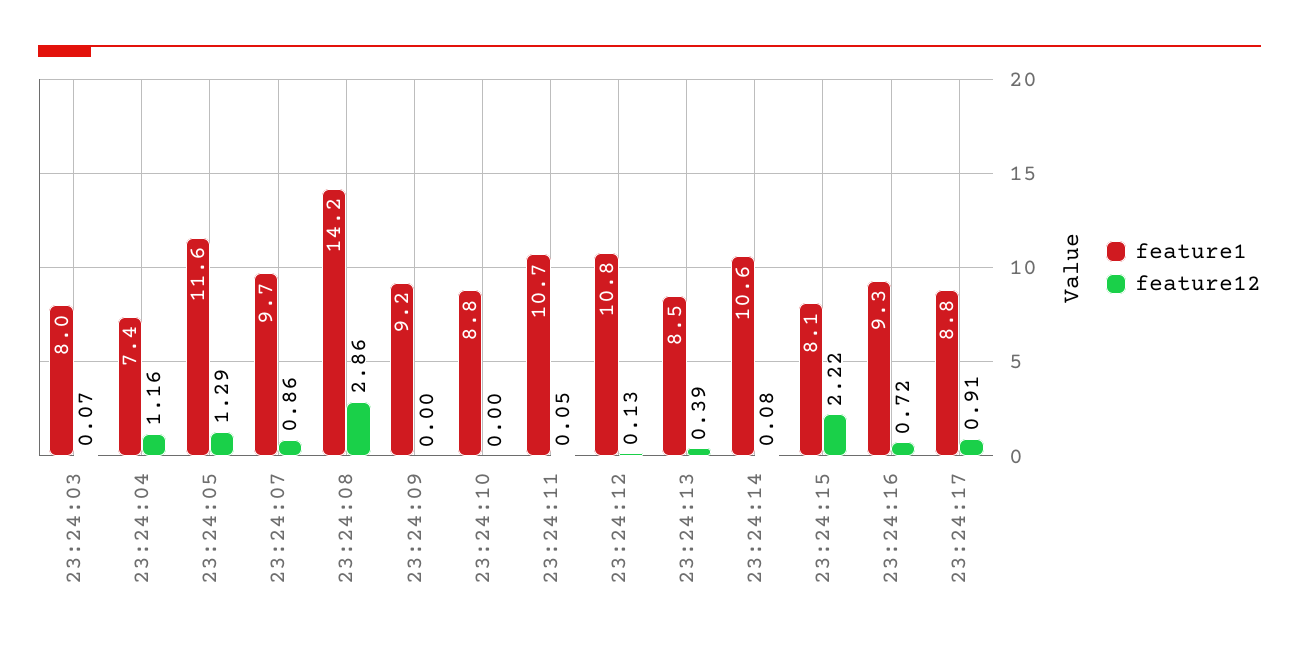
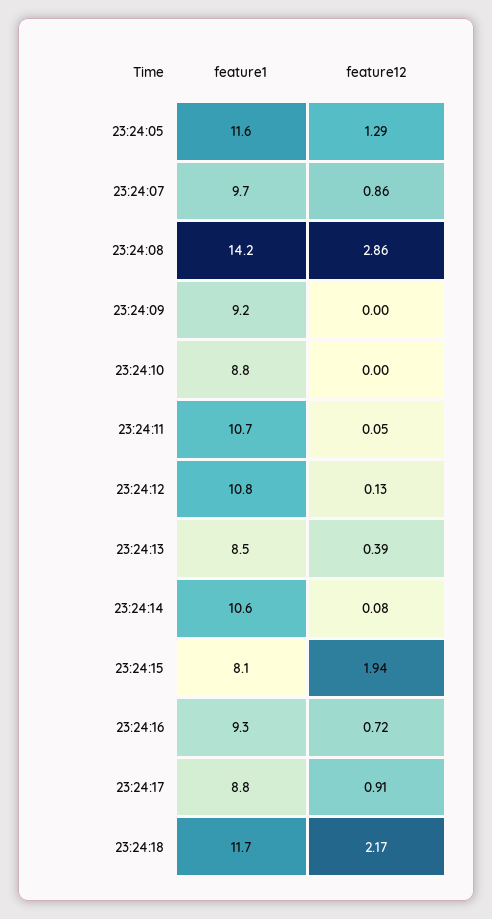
feature1, 23:24:03: 8 -> none
feature12, 23:24:03: 0.07 -> none
feature1, 23:24:04: 7.4 -> none
feature12, 23:24:04: 1.16 -> none
feature12, 23:24:15: 2.22 -> 1.94
feature1, 23:24:18: none -> 11.7
feature12, 23:24:18: none -> 2.17

